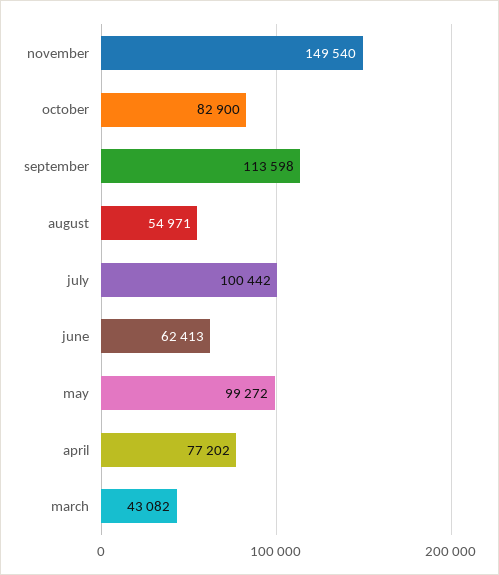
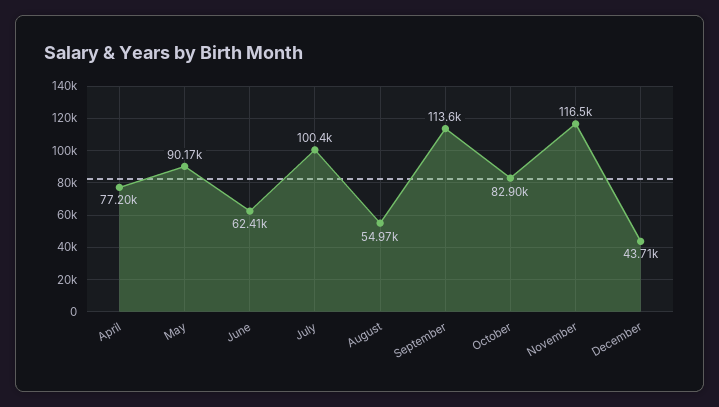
november: 149540 -> 116500
may: 99272 -> 90170
march: 43082 -> none
December: none -> 43710

